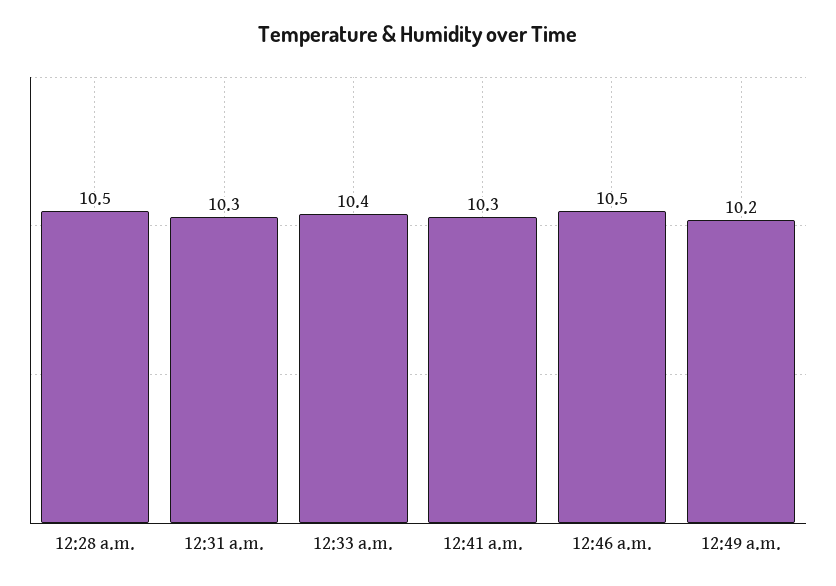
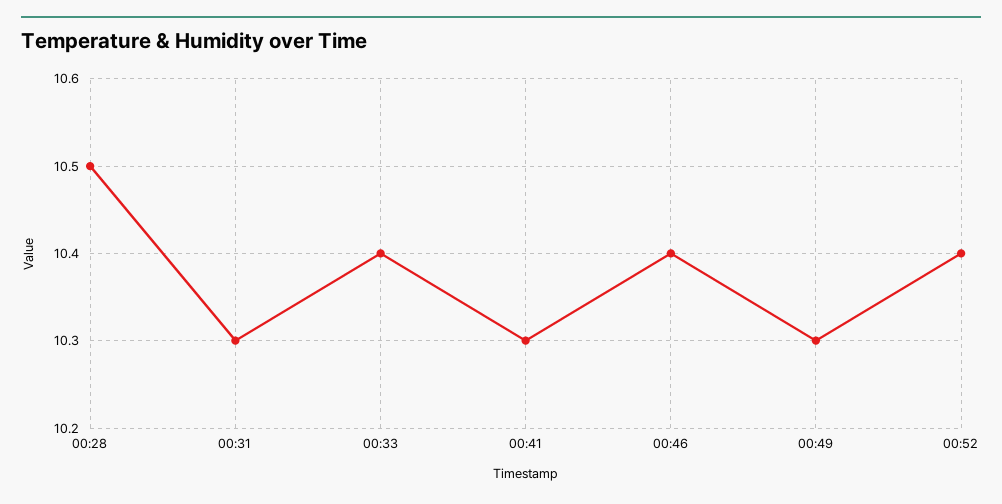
12:46 a.m.: 10.5 -> 10.4
12:49 a.m.: 10.2 -> 10.3
00:52: none -> 10.4

